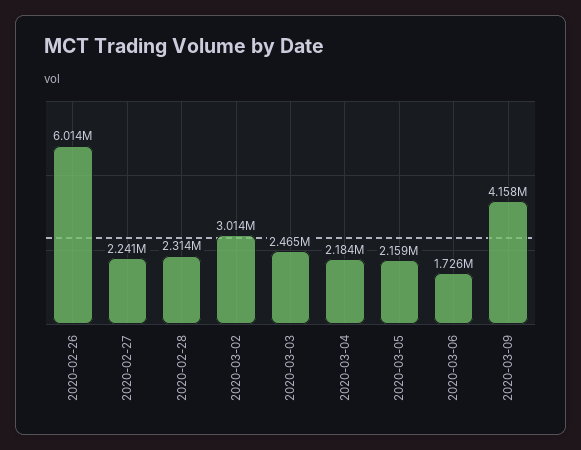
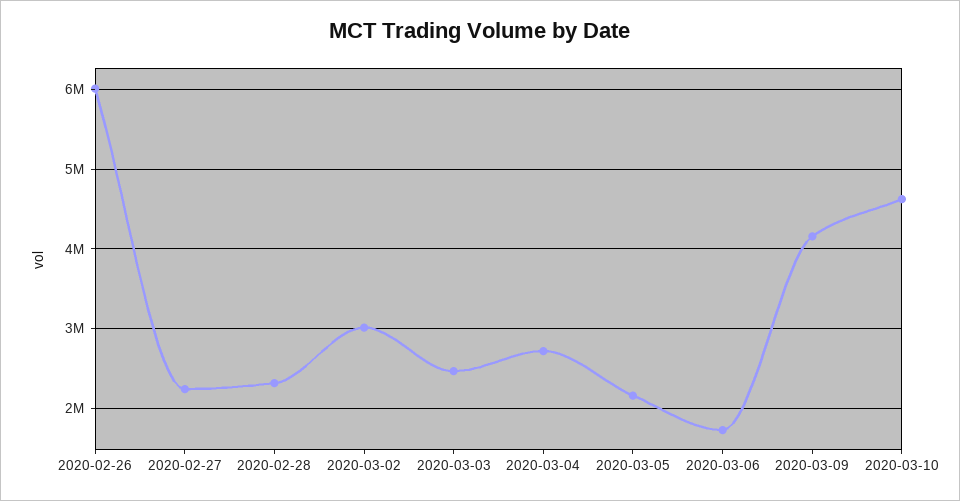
2020-03-04: 2184000 -> 2700000
2020-03-10: none -> 4600000

